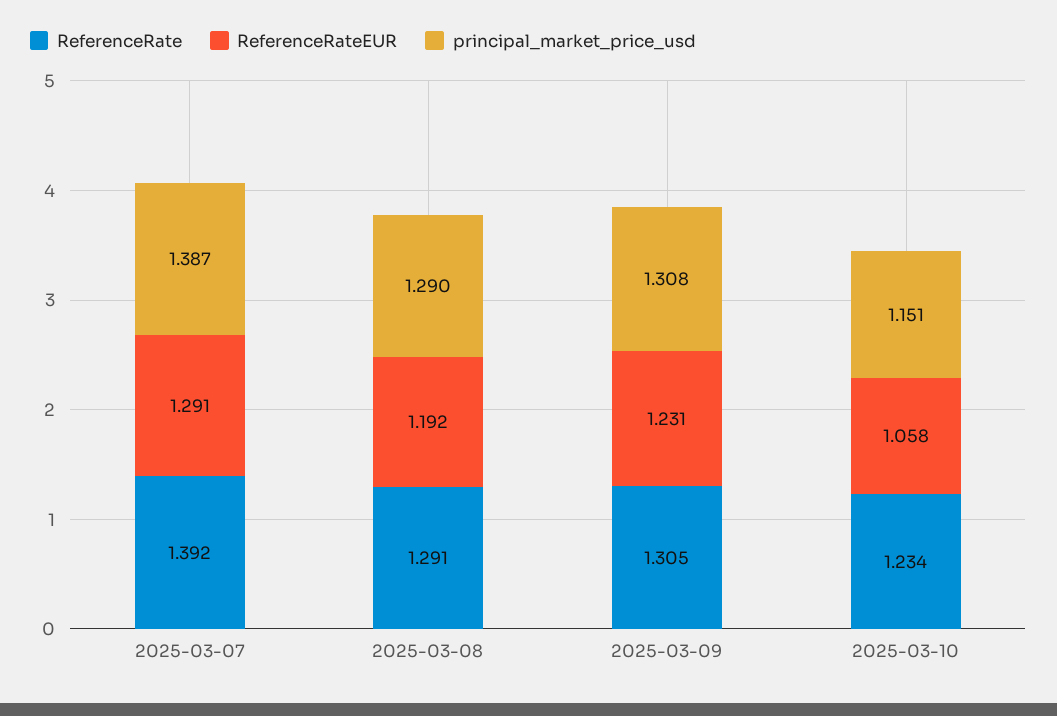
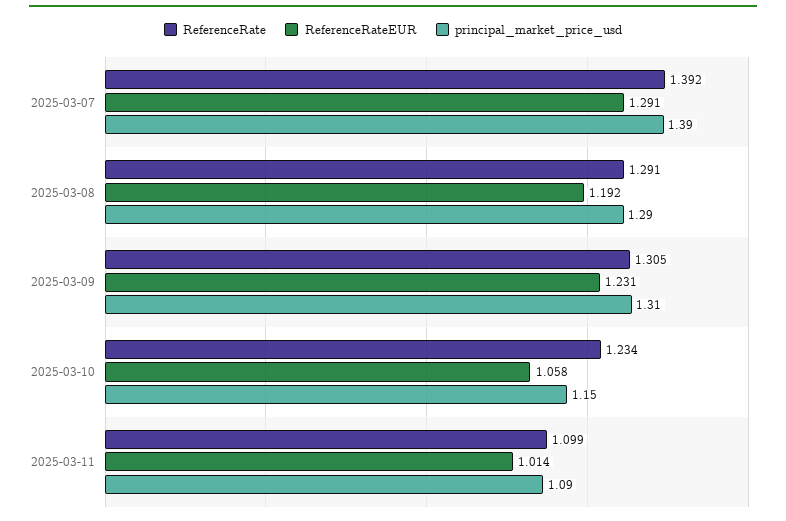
ReferenceRate, 2025-03-11: none -> 1.099
ReferenceRateEUR, 2025-03-11: none -> 1.014
principal_market_price_usd, 2025-03-11: none -> 1.09

